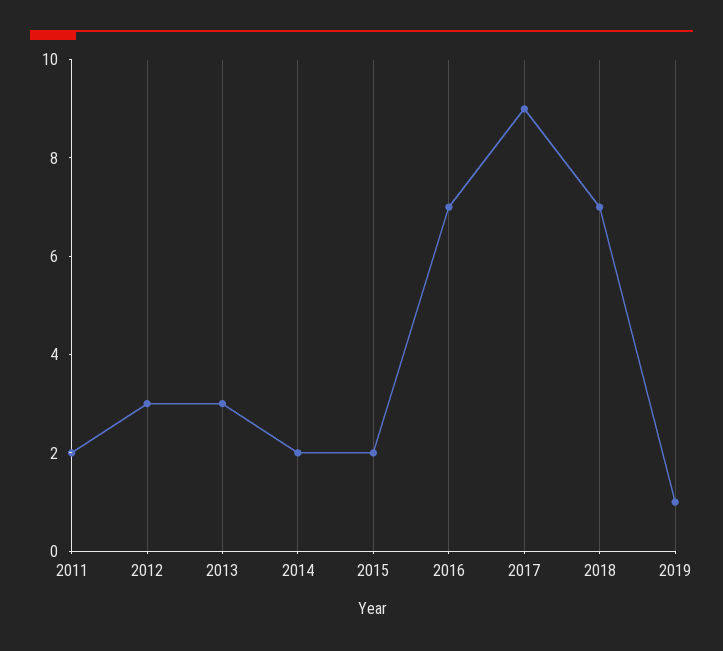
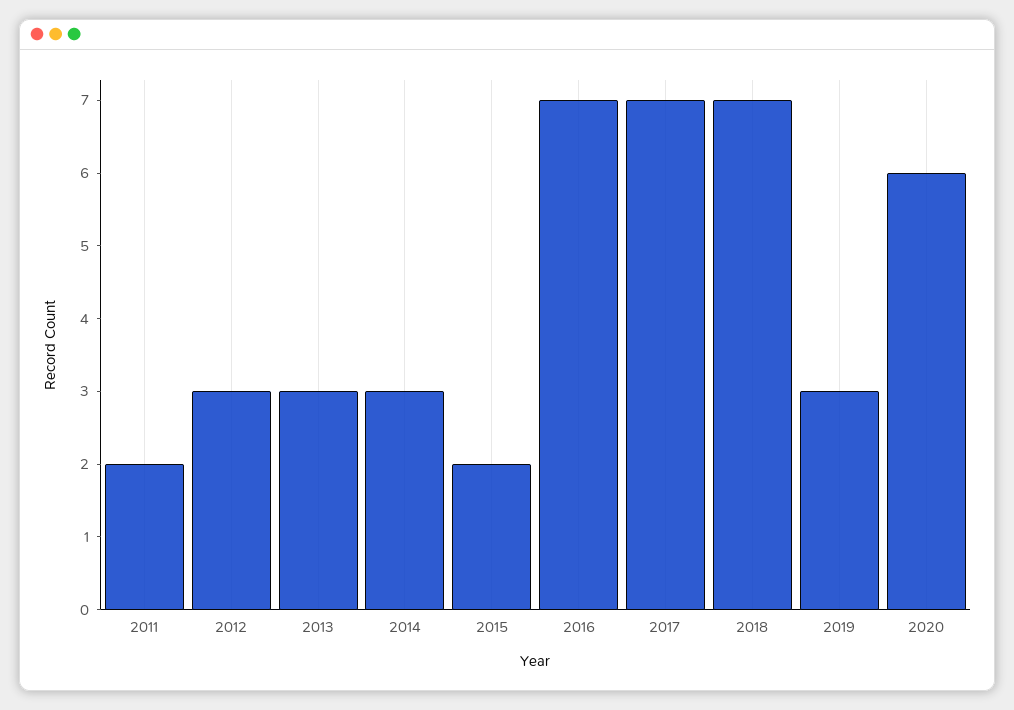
2014: 2 -> 3
2017: 9 -> 7
2019: 1 -> 3
2020: none -> 6

